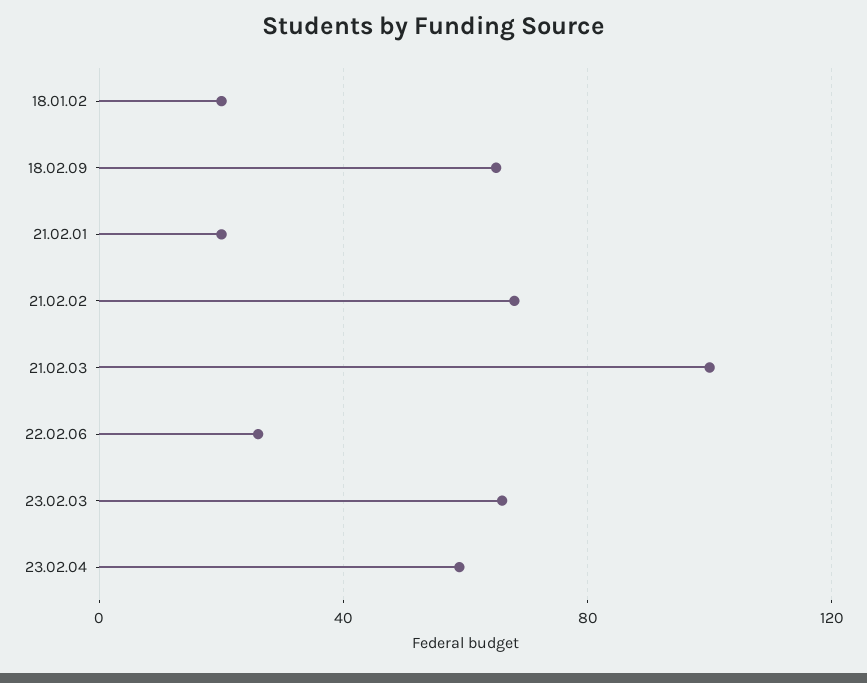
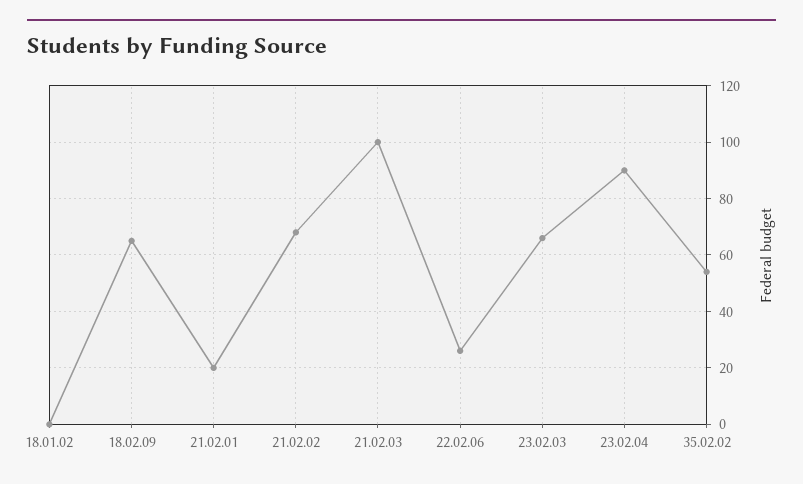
18.01.02: 20 -> 0
23.02.04: 60 -> 90
35.02.02: none -> 55

